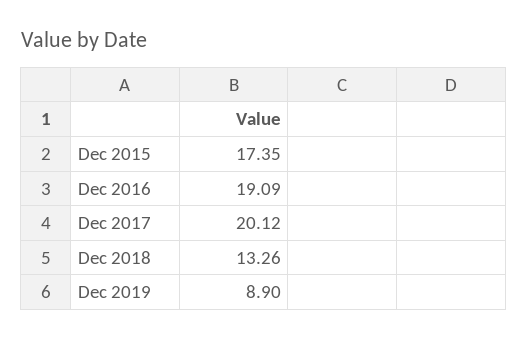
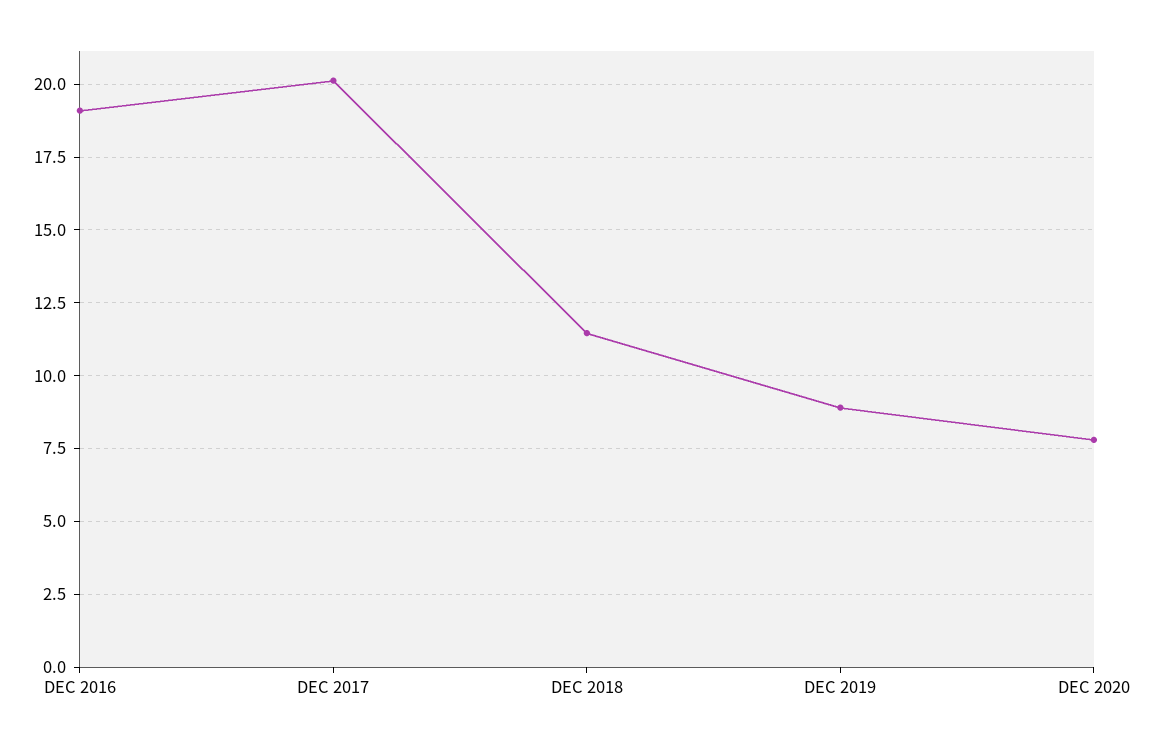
Dec 2015: 17.35 -> none
Dec 2018: 13.26 -> 11.5
DEC 2020: none -> 7.75

